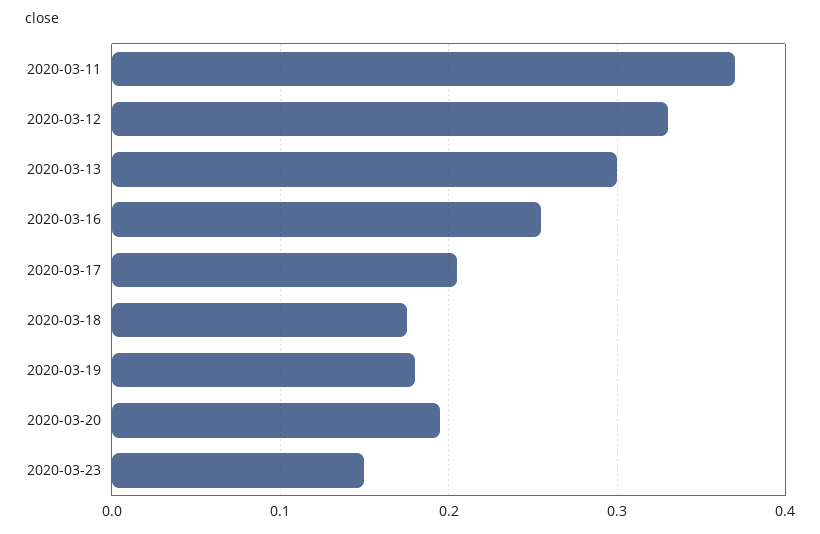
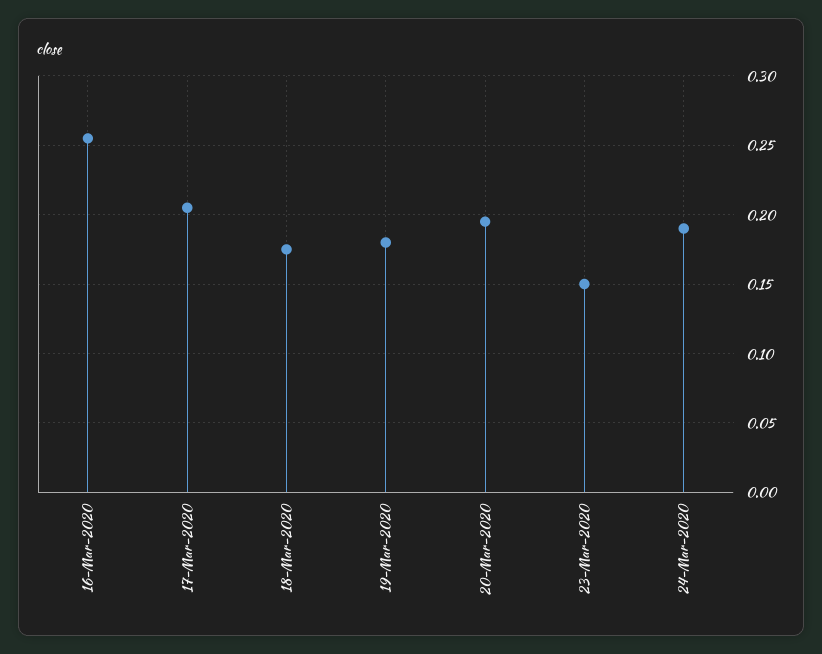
2020-03-11: 0.37 -> none
2020-03-12: 0.33 -> none
2020-03-13: 0.3 -> none
24-Mar-2020: none -> 0.19

